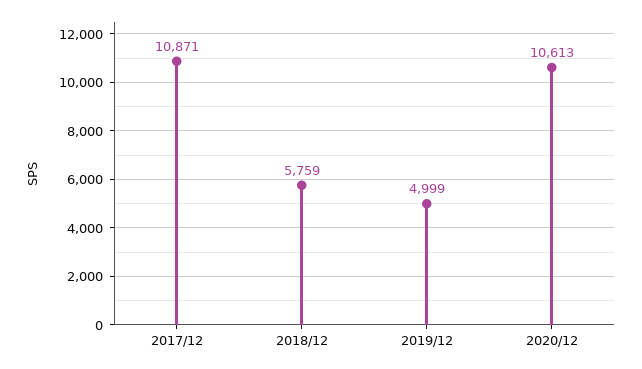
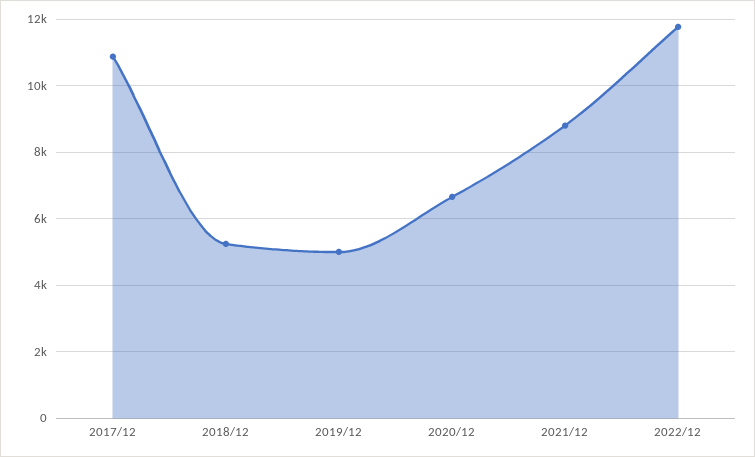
2018/12: 5759 -> 5200
2020/12: 10613 -> 6600
2021/12: none -> 8800
2022/12: none -> 11800

